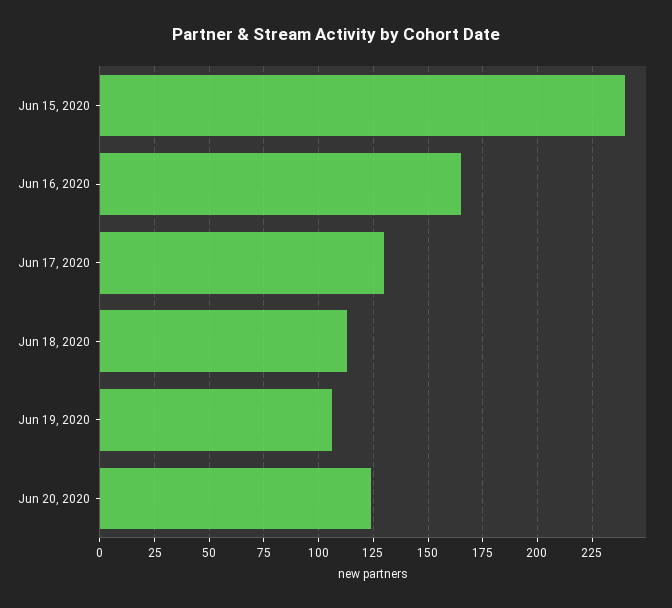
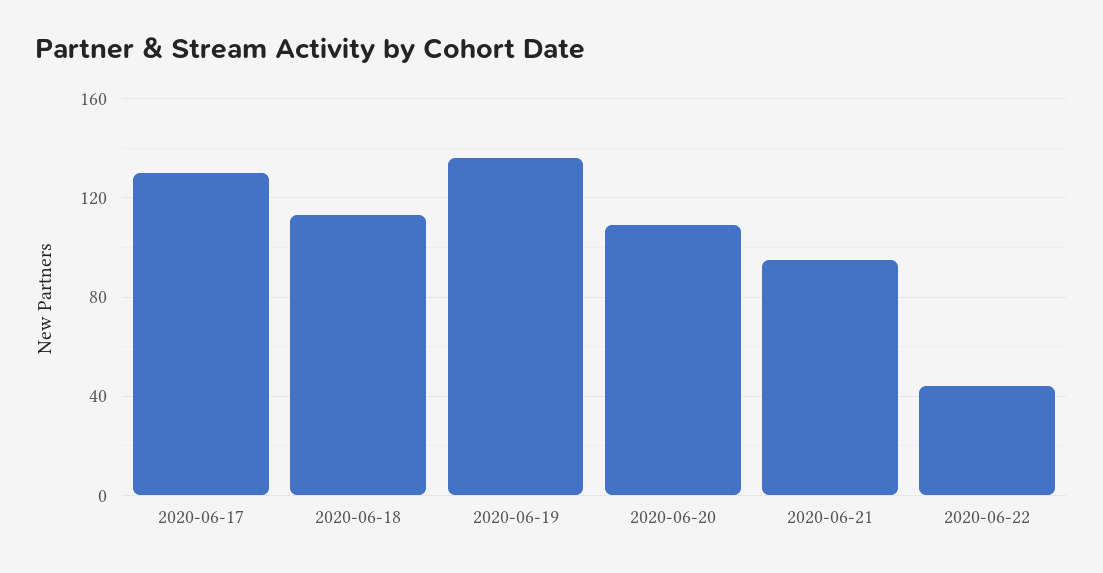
Jun 15, 2020: 240 -> none
Jun 16, 2020: 165 -> none
Jun 19, 2020: 105 -> 135
Jun 20, 2020: 125 -> 110
2020-06-21: none -> 95
2020-06-22: none -> 45

